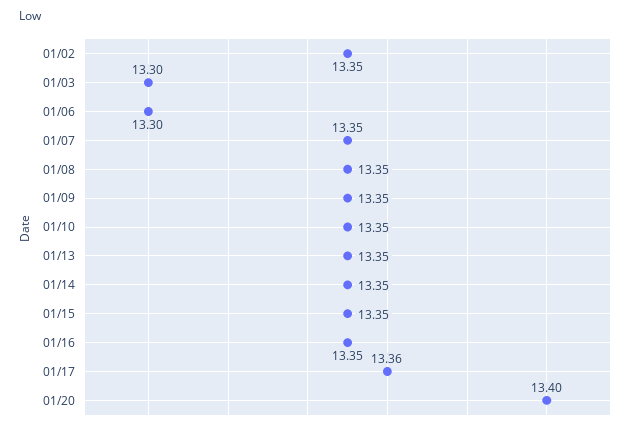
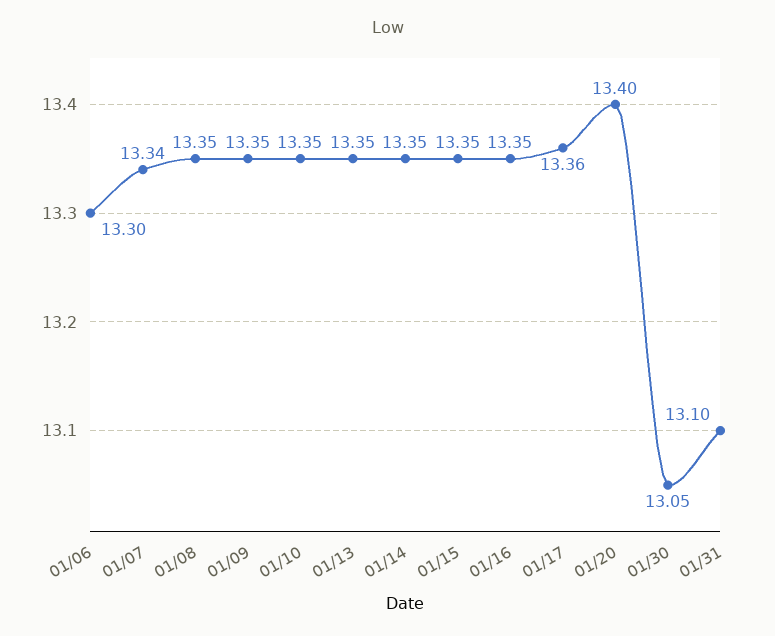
01/02: 13.35 -> none
01/03: 13.3 -> none
01/07: 13.35 -> 13.34
01/30: none -> 13.05
01/31: none -> 13.1

